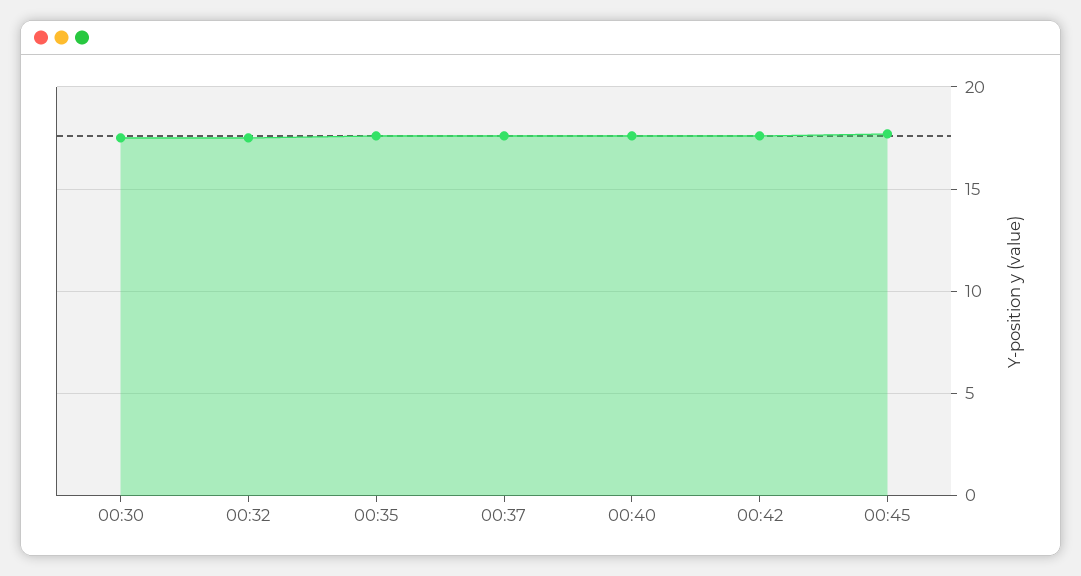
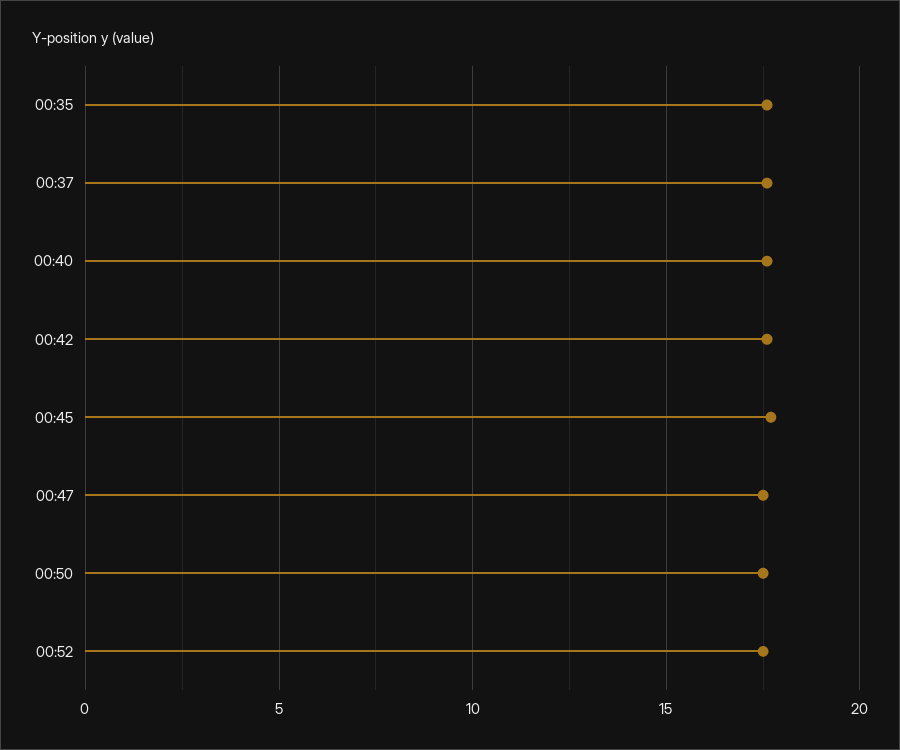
00:30: 17.5 -> none
00:32: 17.5 -> none
00:47: none -> 17.5
00:50: none -> 17.5
00:52: none -> 17.5

